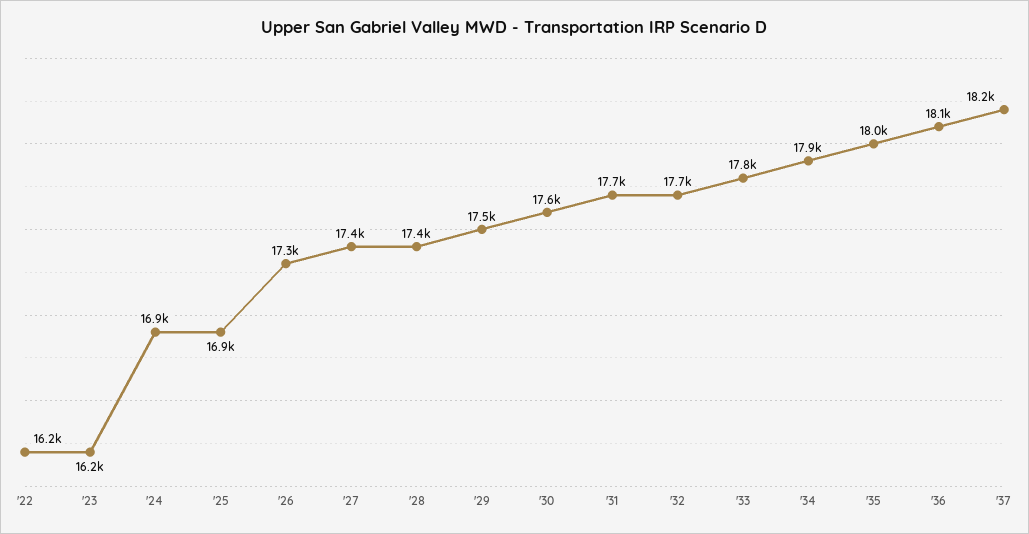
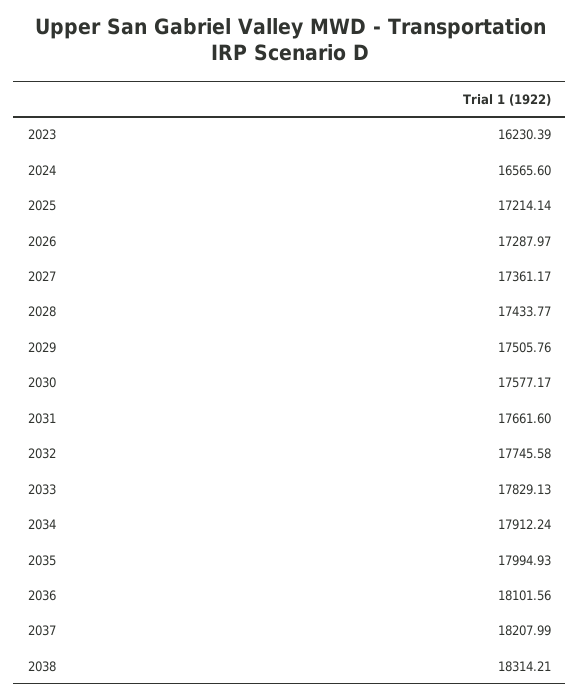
'22: 16200 -> none
'24: 16900 -> 16565.6
'25: 16900 -> 17214.14
2038: none -> 18314.21

